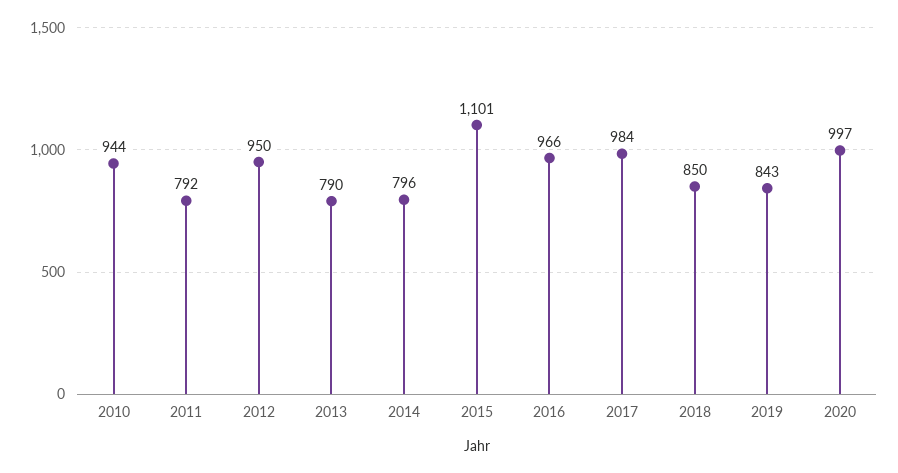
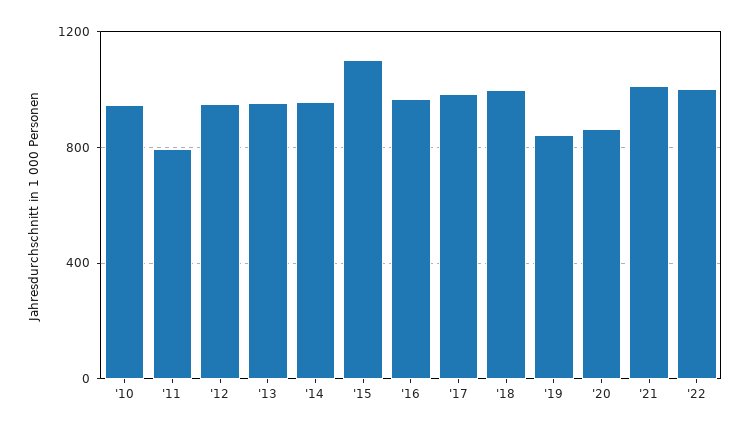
2013: 790 -> 950
2014: 796 -> 950
2018: 850 -> 1000
2020: 997 -> 850
'21: none -> 1000
'22: none -> 1000

